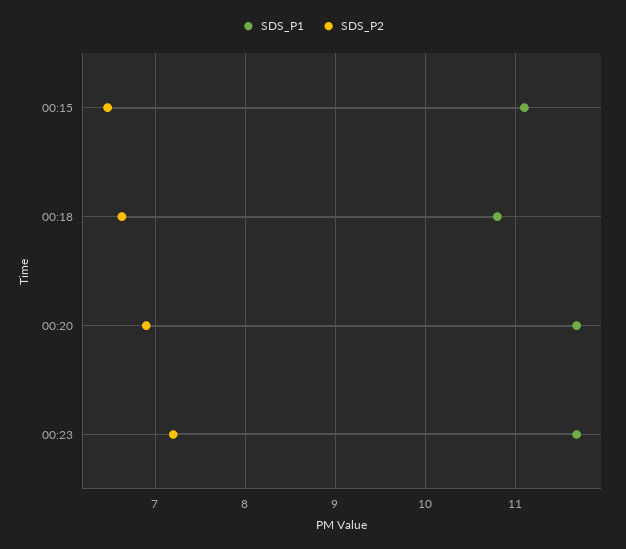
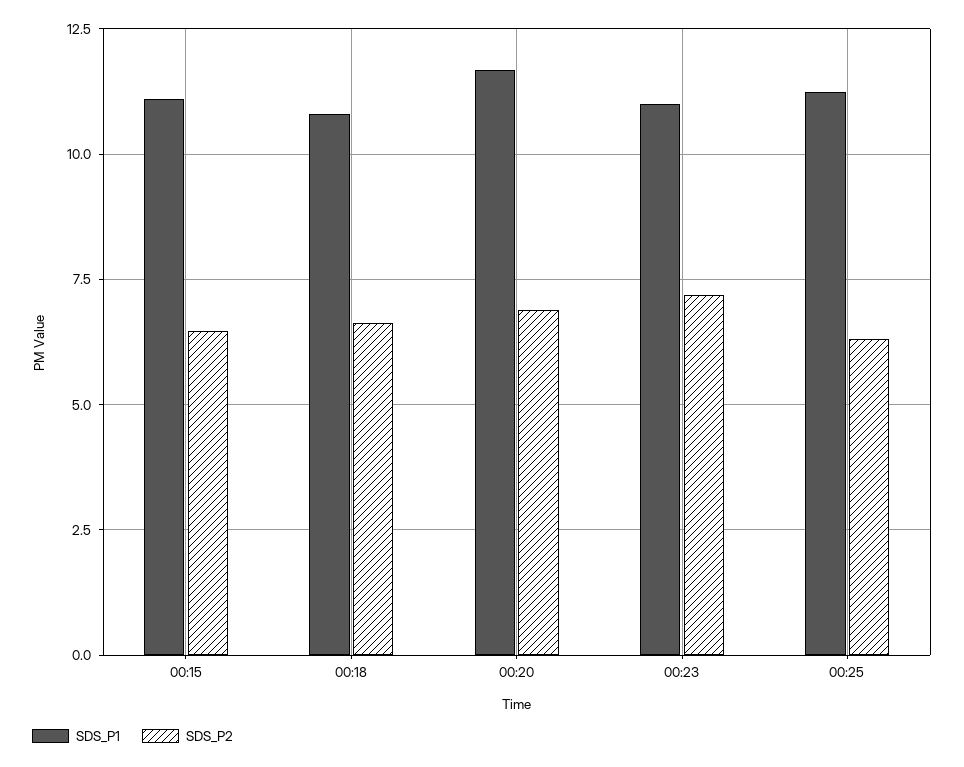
SDS_P1, 00:23: 11.7 -> 11
SDS_P1, 00:25: none -> 11.25
SDS_P2, 00:25: none -> 6.25

